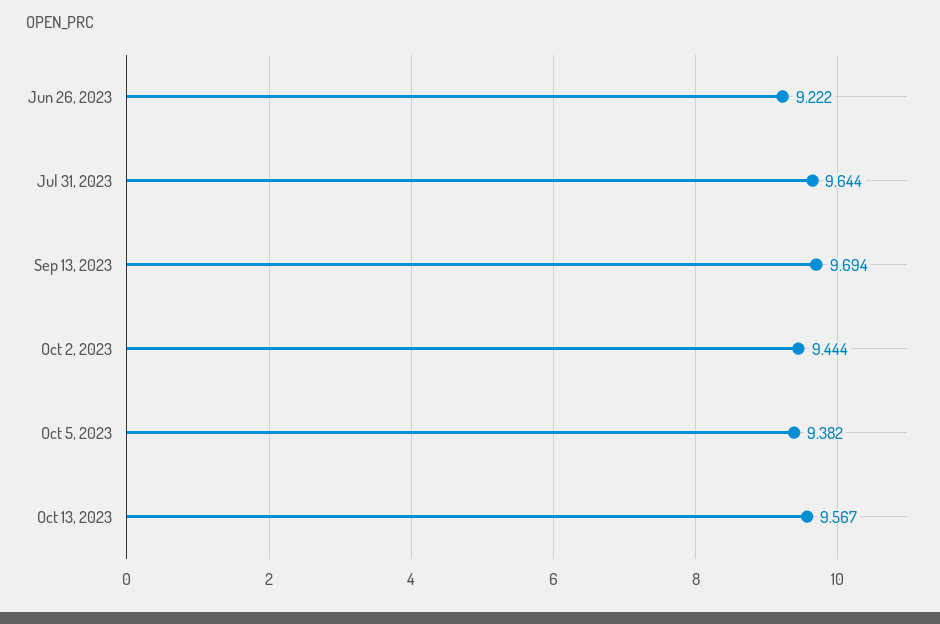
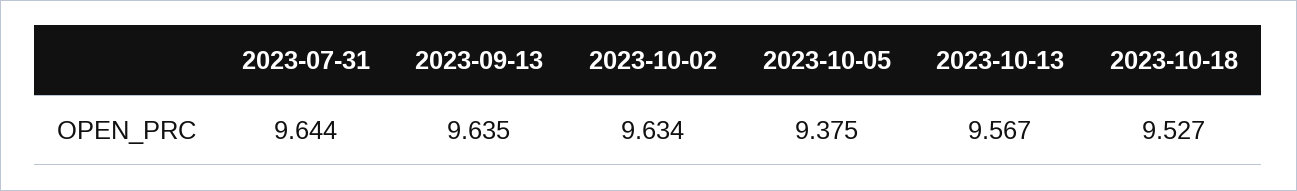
Jun 26, 2023: 9.222 -> none
Sep 13, 2023: 9.694 -> 9.635
Oct 2, 2023: 9.444 -> 9.634
Oct 5, 2023: 9.382 -> 9.375
2023-10-18: none -> 9.527

